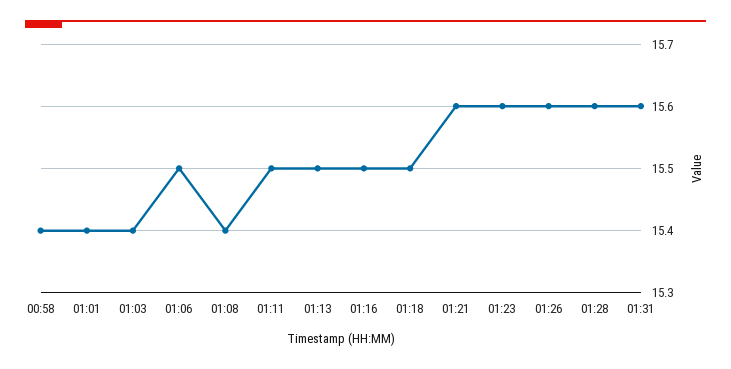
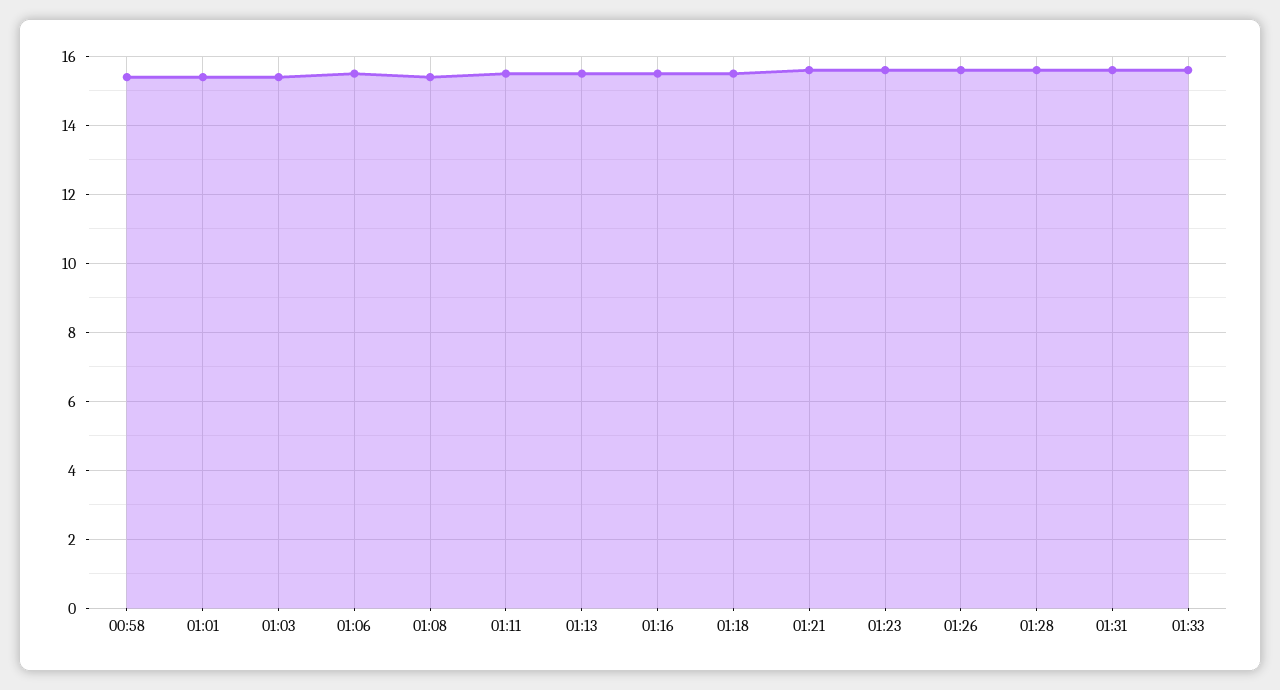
01:33: none -> 15.5

